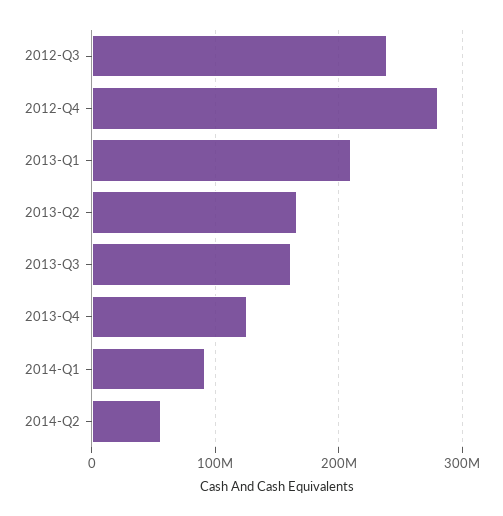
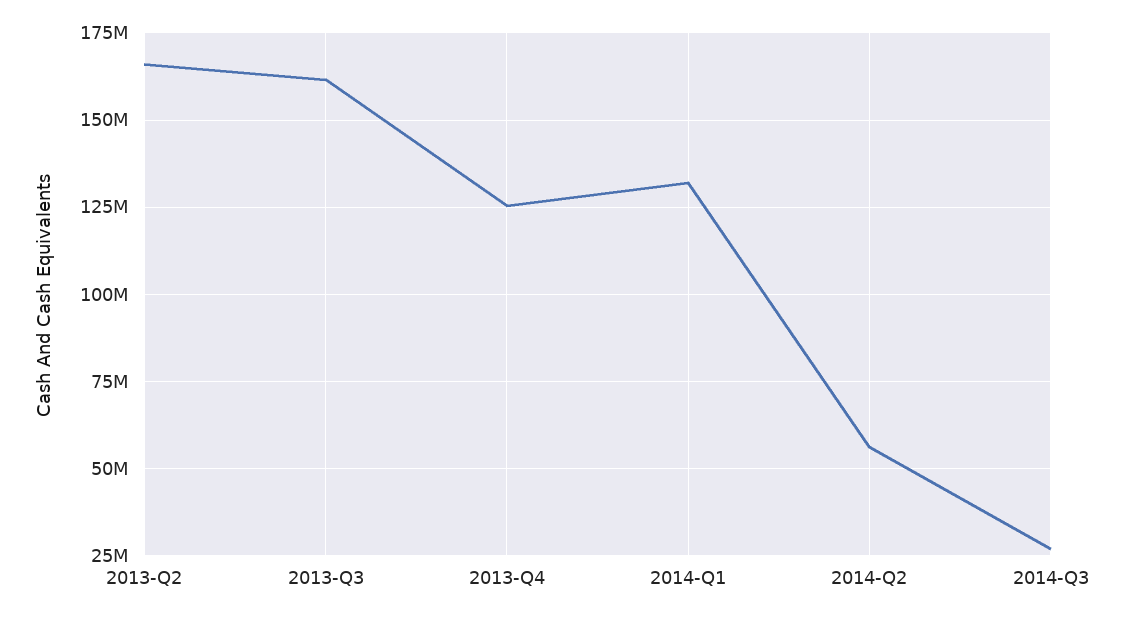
2012-Q3: 240000000 -> none
2012-Q4: 280000000 -> none
2013-Q1: 210000000 -> none
2014-Q1: 90000000 -> 132500000
2014-Q3: none -> 27500000

